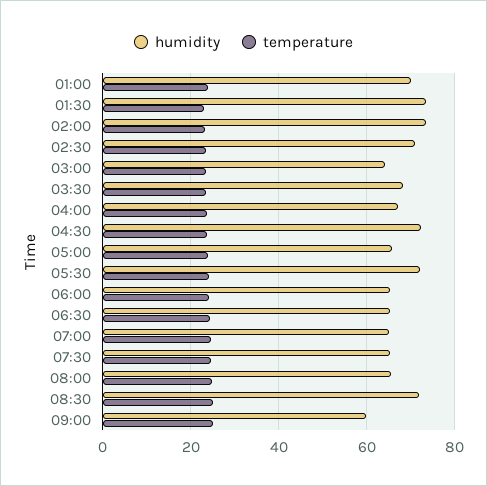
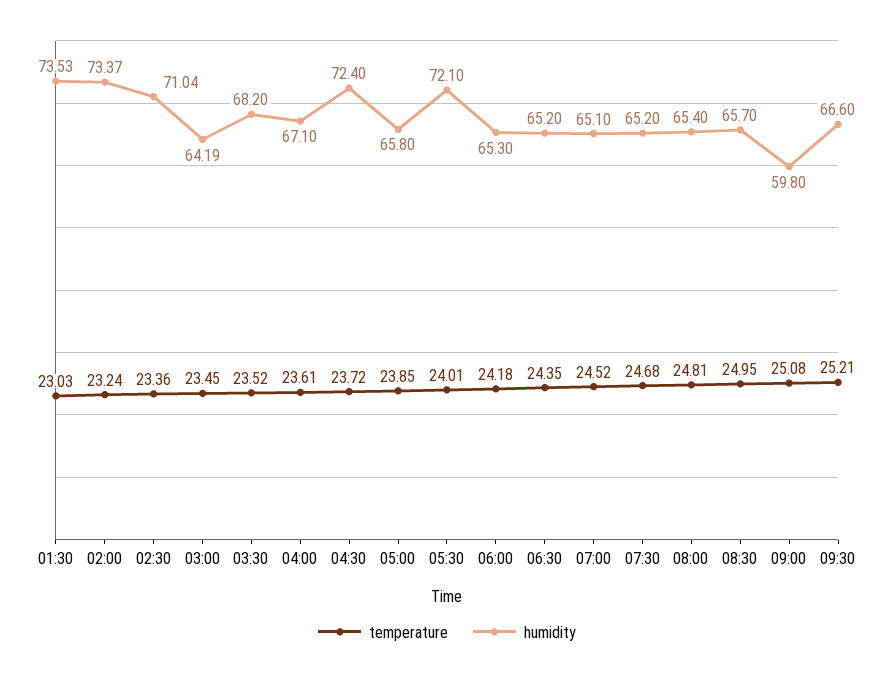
humidity, 01:00: 70 -> none
temperature, 01:00: 24 -> none
humidity, 08:30: 72 -> 65.7
temperature, 09:30: none -> 25.21
humidity, 09:30: none -> 66.6

